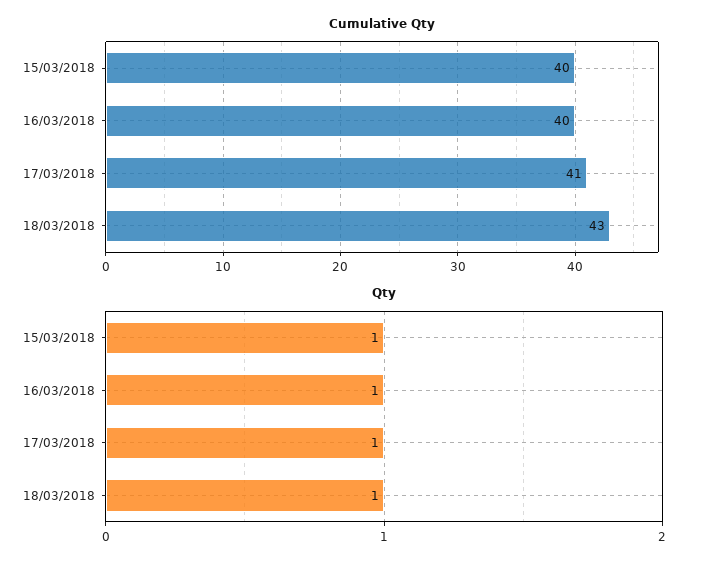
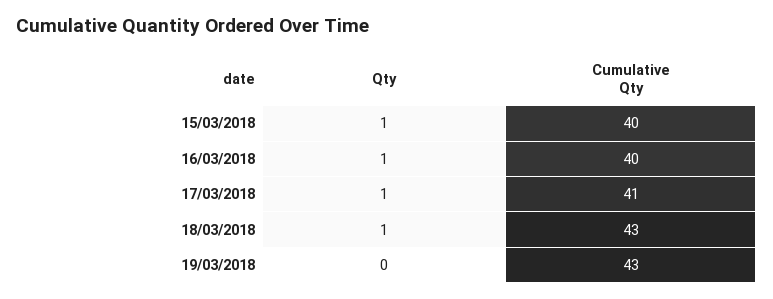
Qty, 19/03/2018: none -> 0
Cumulative Qty, 19/03/2018: none -> 43

